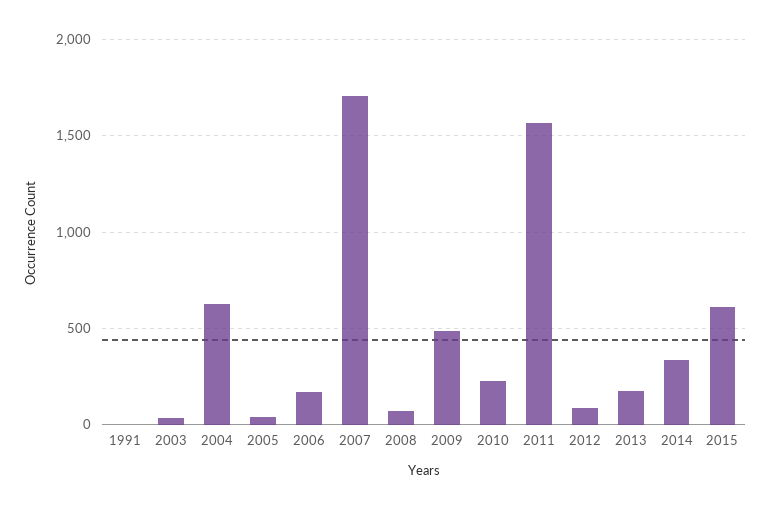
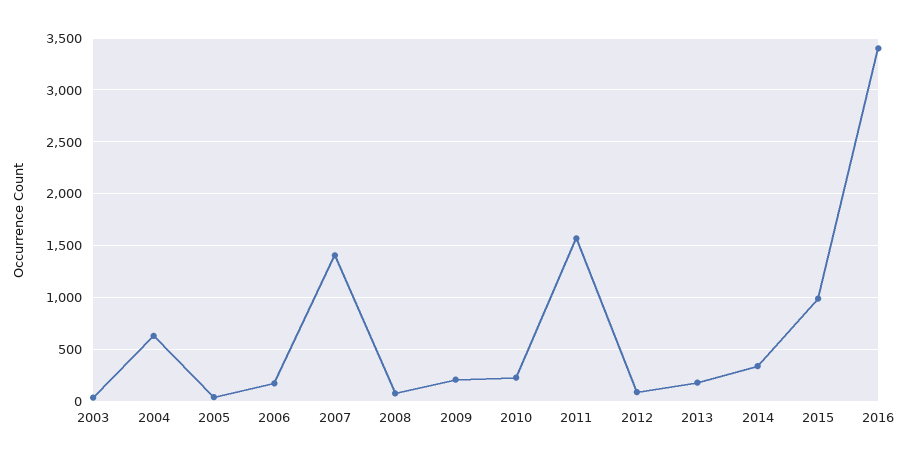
1991: 0 -> none
2007: 1700 -> 1400
2009: 500 -> 200
2015: 600 -> 1000
2016: none -> 3400

